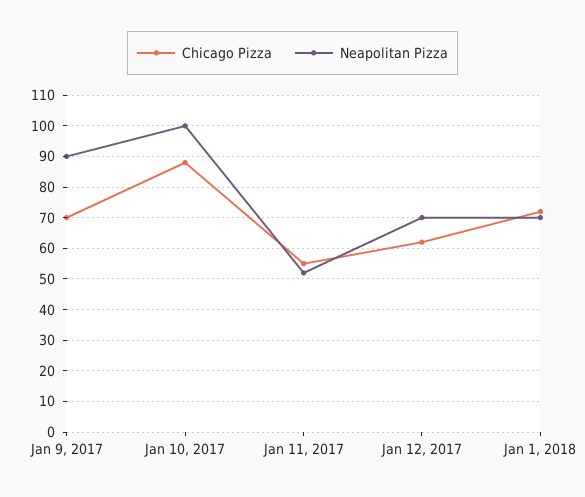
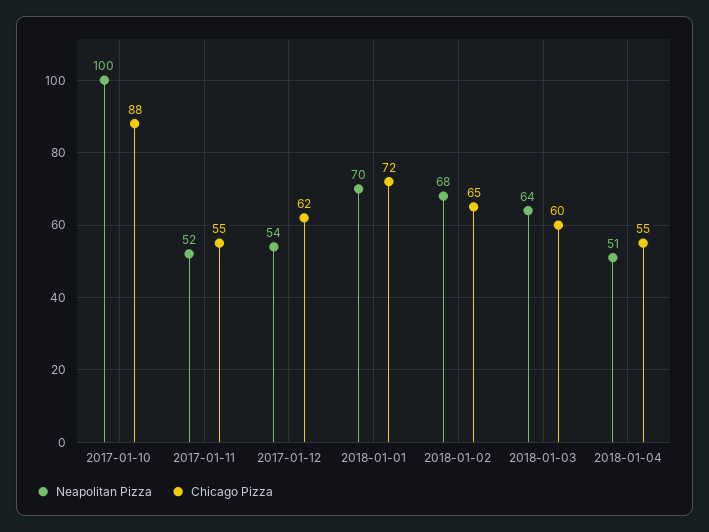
Chicago Pizza, Jan 9, 2017: 70 -> none
Neapolitan Pizza, Jan 9, 2017: 90 -> none
Neapolitan Pizza, Jan 12, 2017: 70 -> 54
Neapolitan Pizza, 2018-01-02: none -> 68
Chicago Pizza, 2018-01-02: none -> 65
Neapolitan Pizza, 2018-01-03: none -> 64
Chicago Pizza, 2018-01-03: none -> 60
Neapolitan Pizza, 2018-01-04: none -> 51
Chicago Pizza, 2018-01-04: none -> 55

